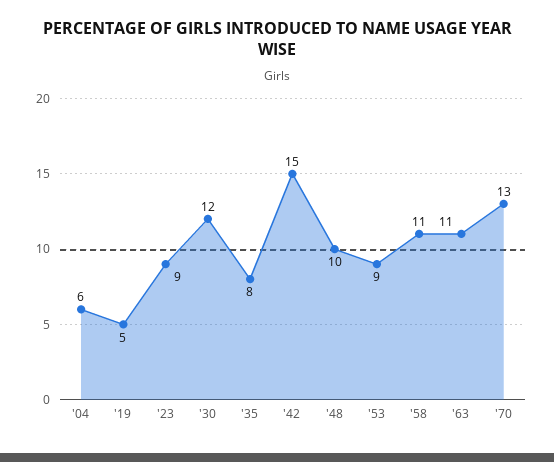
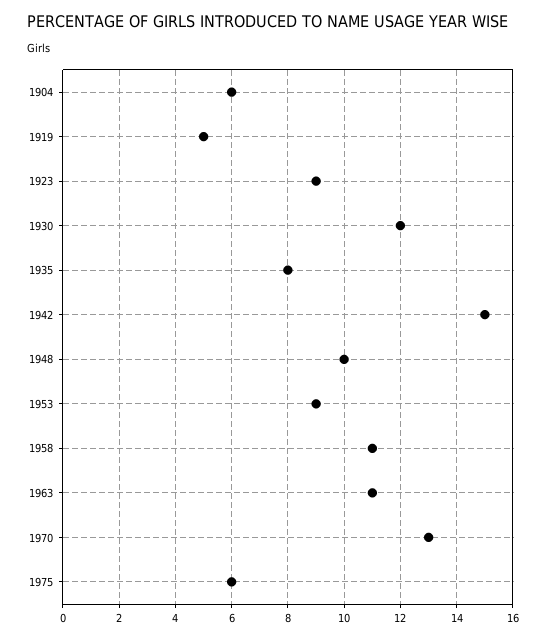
1975: none -> 6

